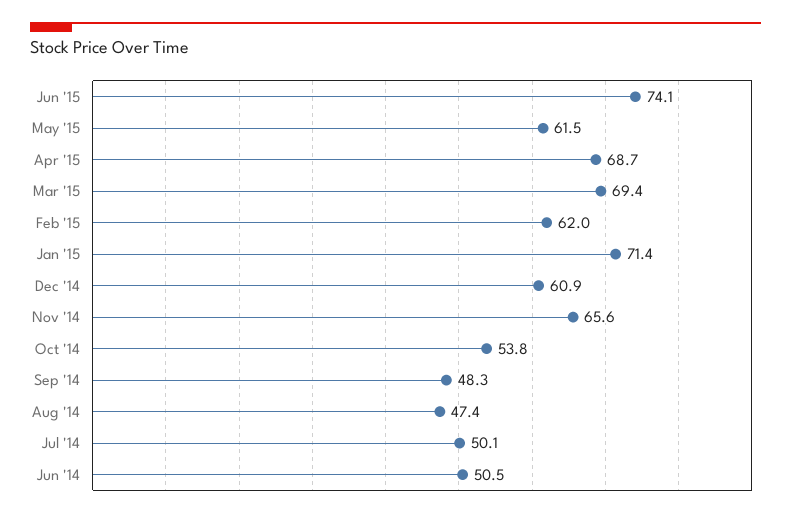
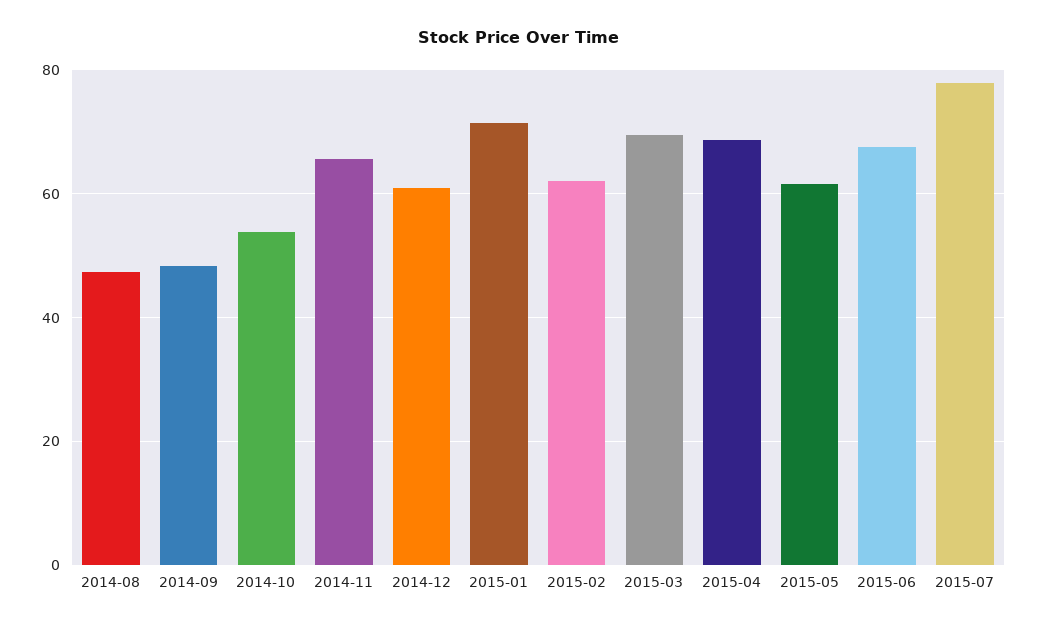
Jun '15: 74.1 -> 68
Jul '14: 50.1 -> none
Jun '14: 50.5 -> none
2015-07: none -> 78

